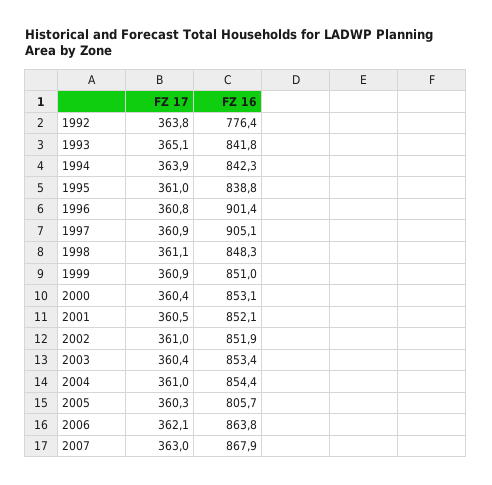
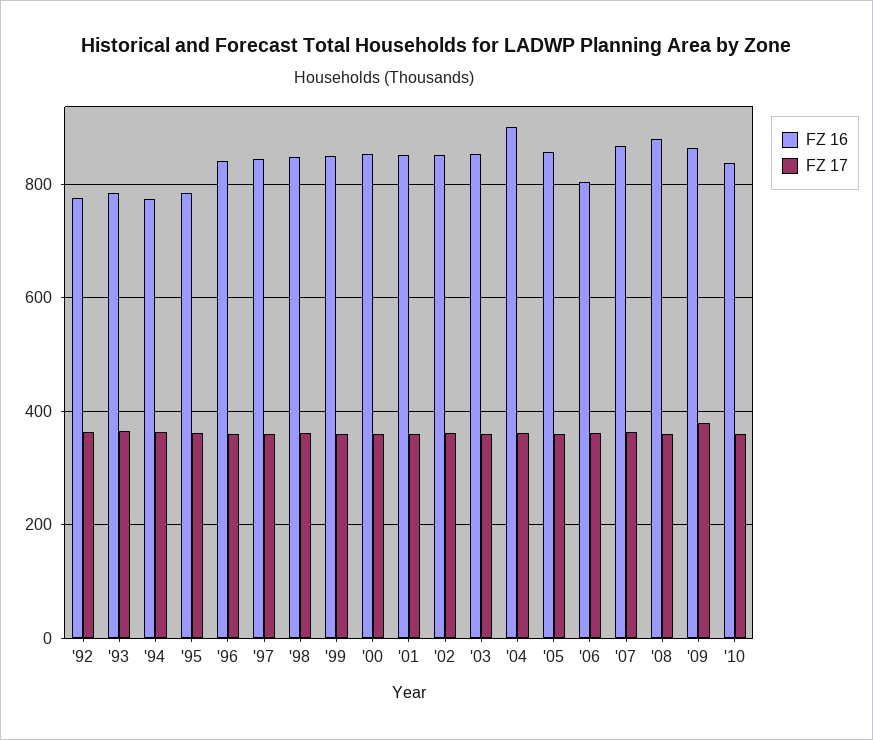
FZ 16, 1993: 841.8 -> 780
FZ 16, 1994: 842.3 -> 780
FZ 16, 1995: 838.8 -> 780
FZ 16, 1996: 901.4 -> 840
FZ 16, 1997: 905.1 -> 840
FZ 16, 2004: 854.4 -> 900
FZ 16, 2005: 805.7 -> 860
FZ 16, 2006: 863.8 -> 800
FZ 16, '08: none -> 880
FZ 17, '08: none -> 360
FZ 16, '09: none -> 860
FZ 17, '09: none -> 380
FZ 16, '10: none -> 840
FZ 17, '10: none -> 360

